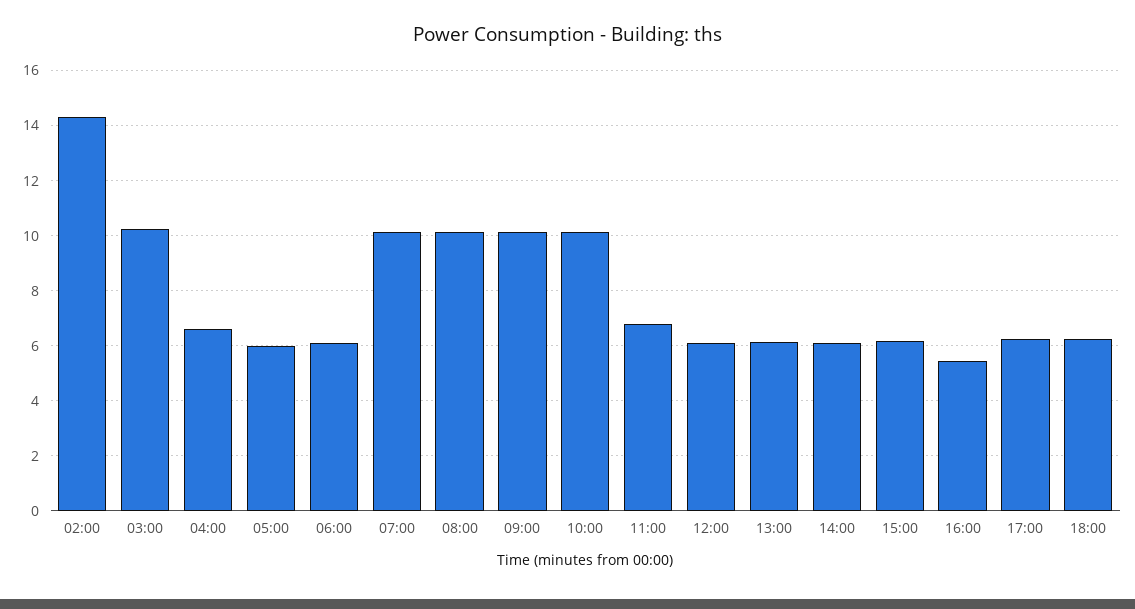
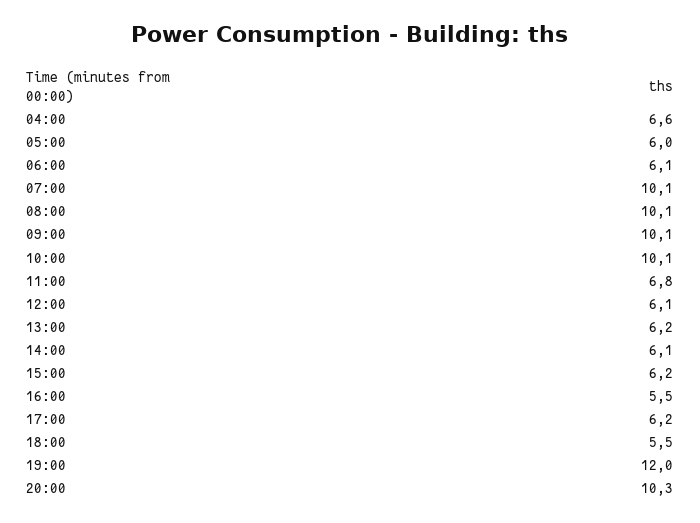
02:00: 14.25 -> none
03:00: 10.25 -> none
18:00: 6.25 -> 5.5
19:00: none -> 12
20:00: none -> 10.3

